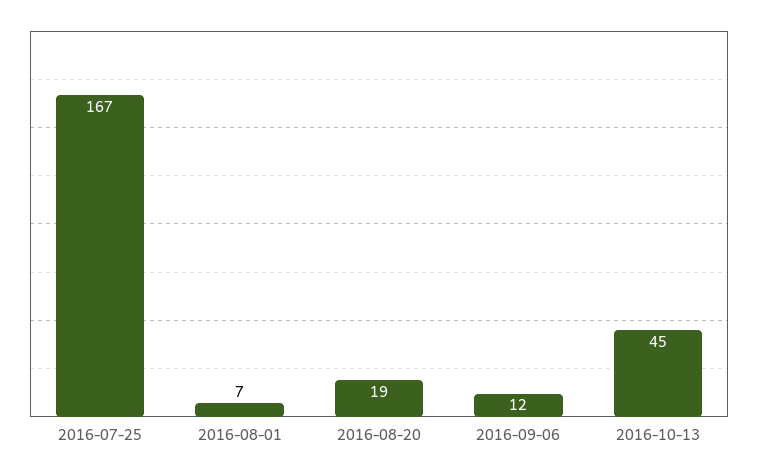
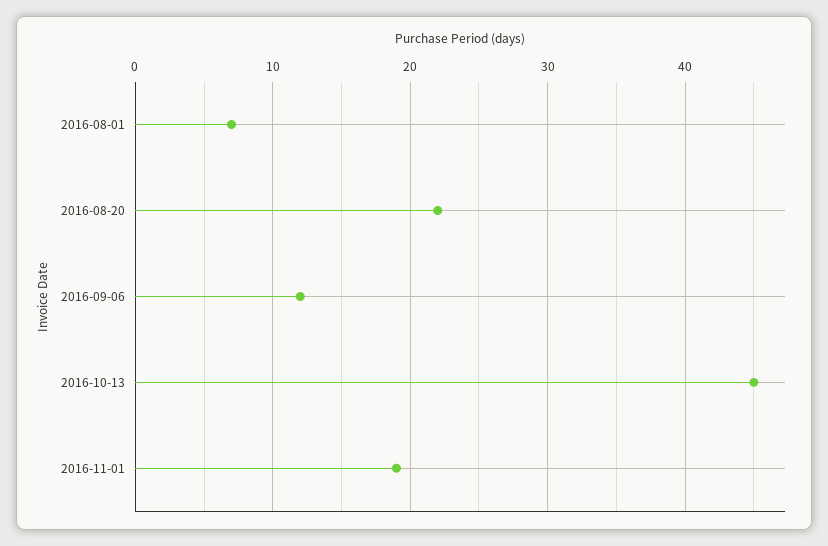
2016-07-25: 167 -> none
2016-08-20: 19 -> 22
2016-11-01: none -> 19

